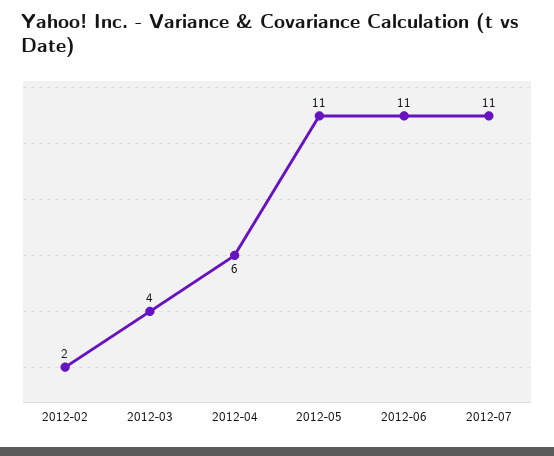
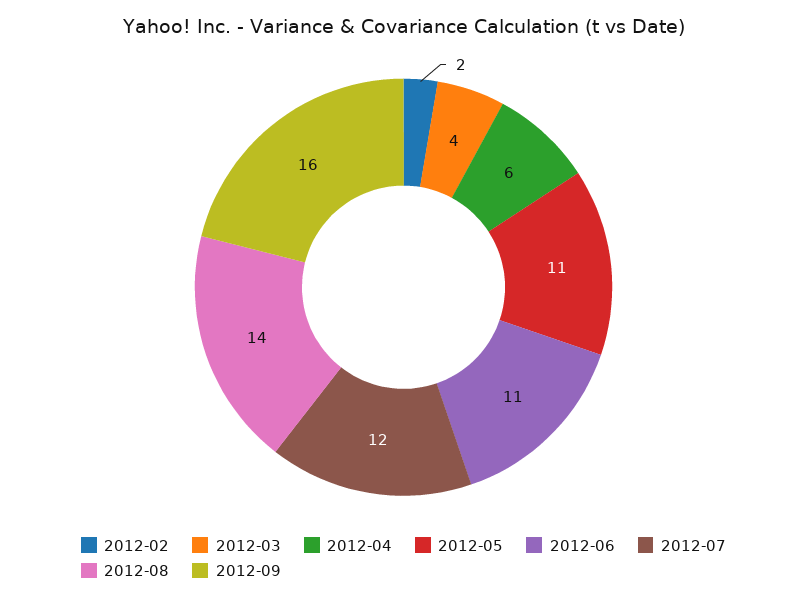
2012-07: 11 -> 12
2012-08: none -> 14
2012-09: none -> 16

